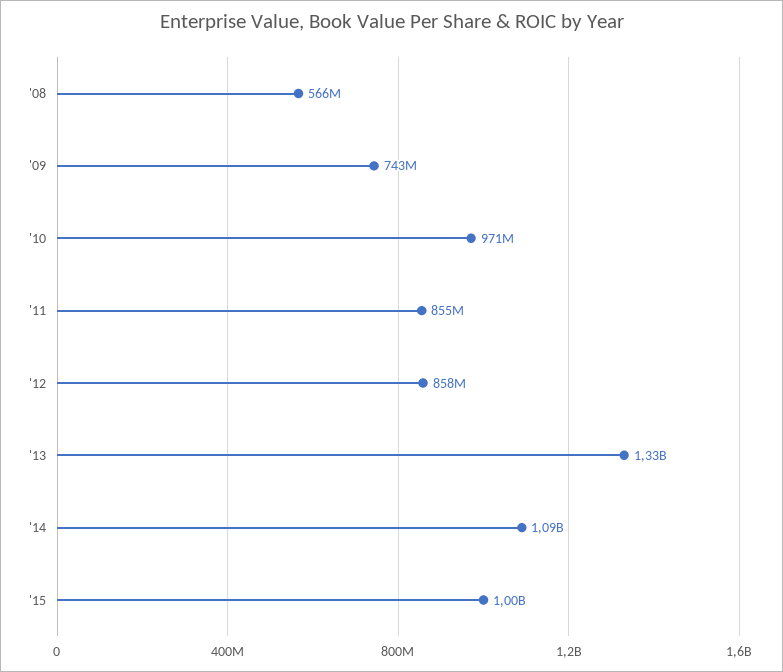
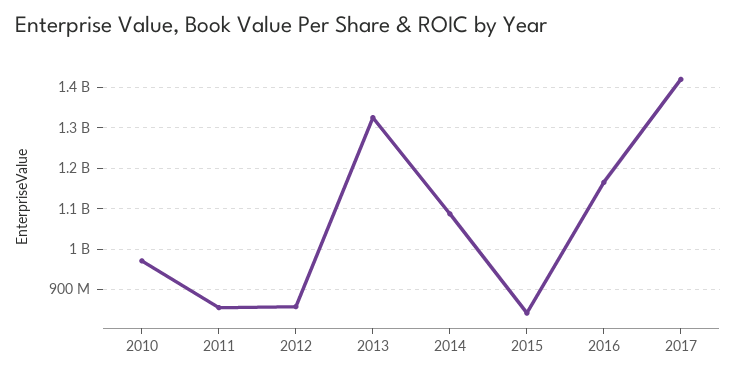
'08: 566000000 -> none
'09: 743000000 -> none
'15: 1000000000 -> 840000000
2016: none -> 1160000000
2017: none -> 1420000000

